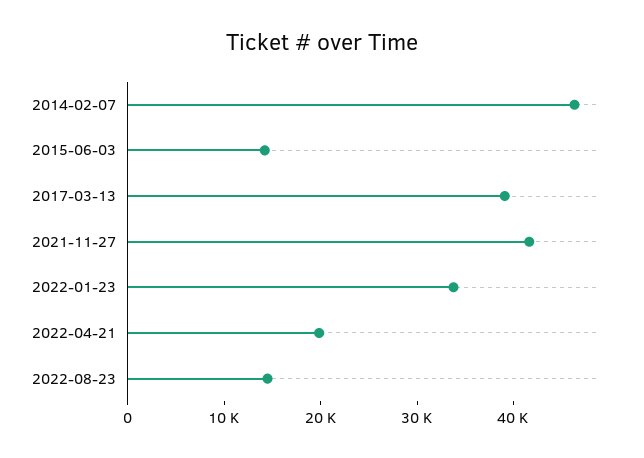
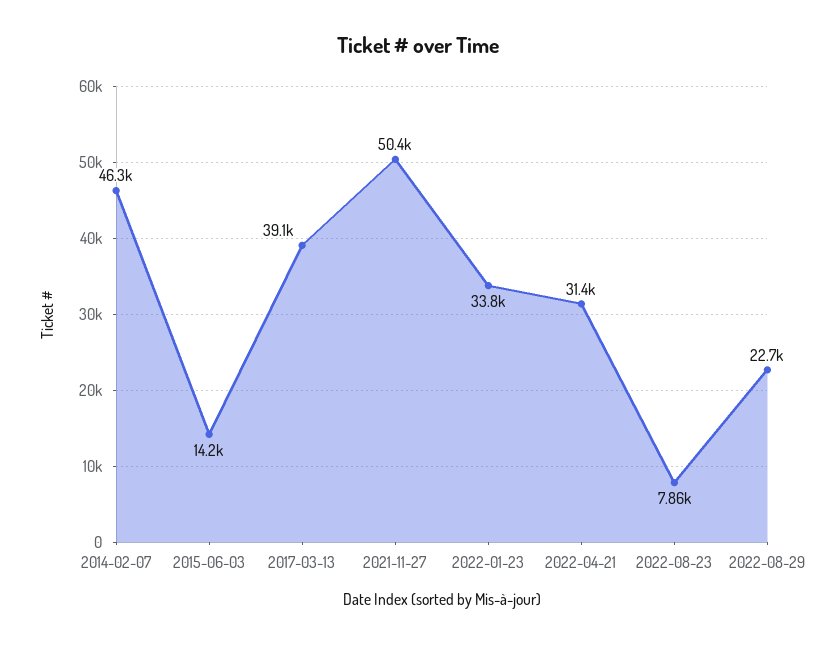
2021-11-27: 42000 -> 50400
2022-04-21: 20000 -> 31400
2022-08-23: 14000 -> 7860
2022-08-29: none -> 22700

